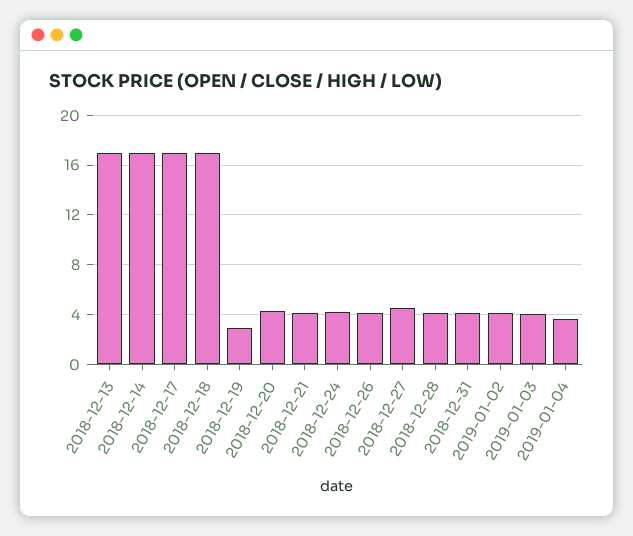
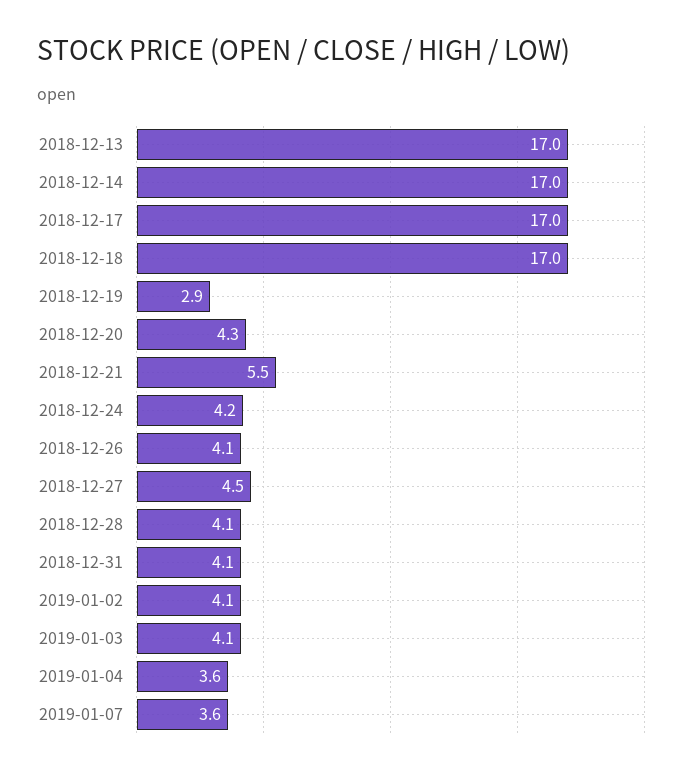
2018-12-21: 4 -> 5.5
2019-01-07: none -> 3.6

